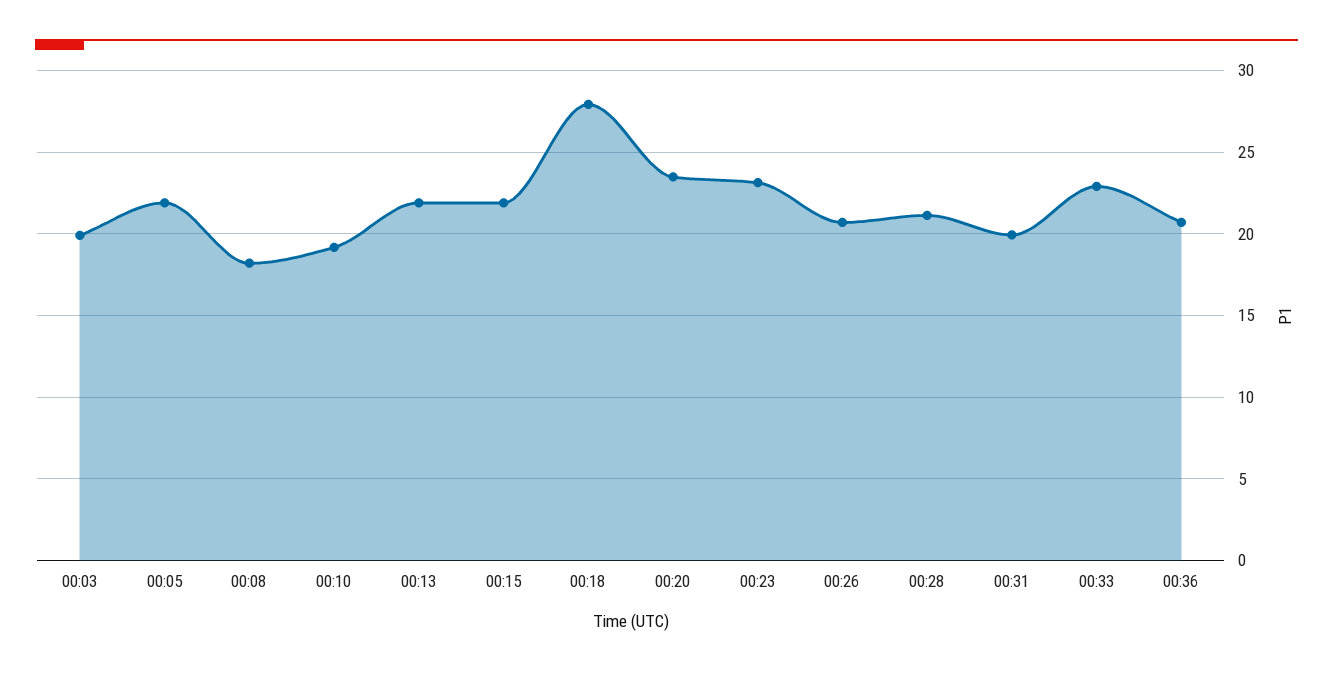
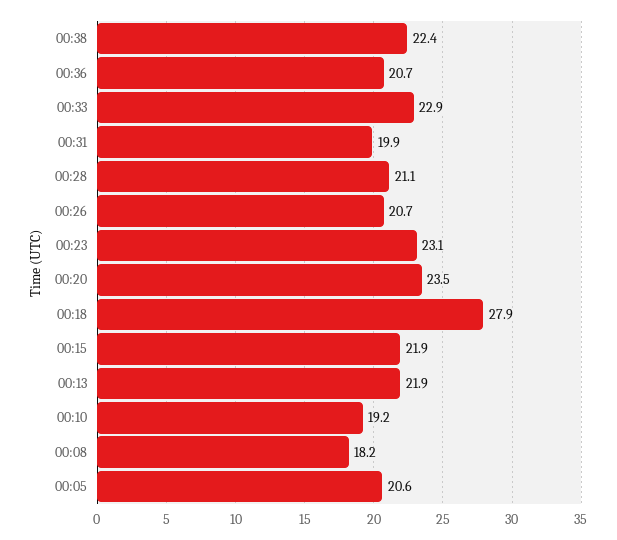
00:03: 20 -> none
00:05: 22 -> 20.6
00:38: none -> 22.4

